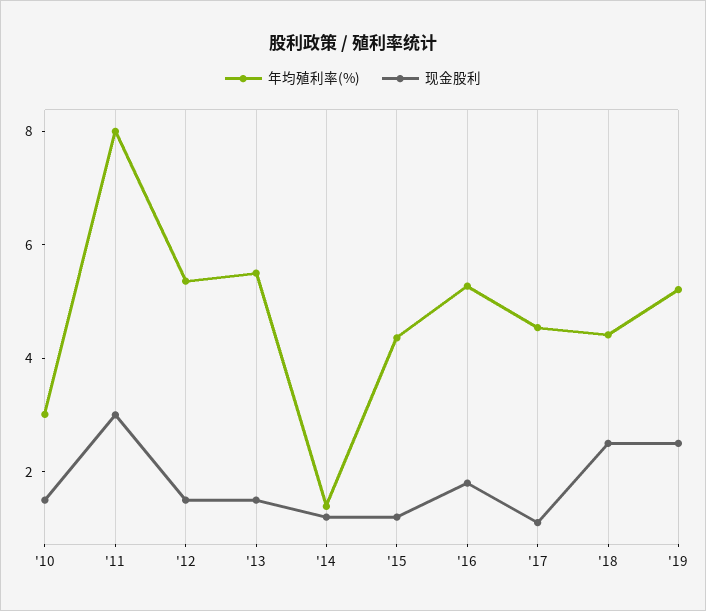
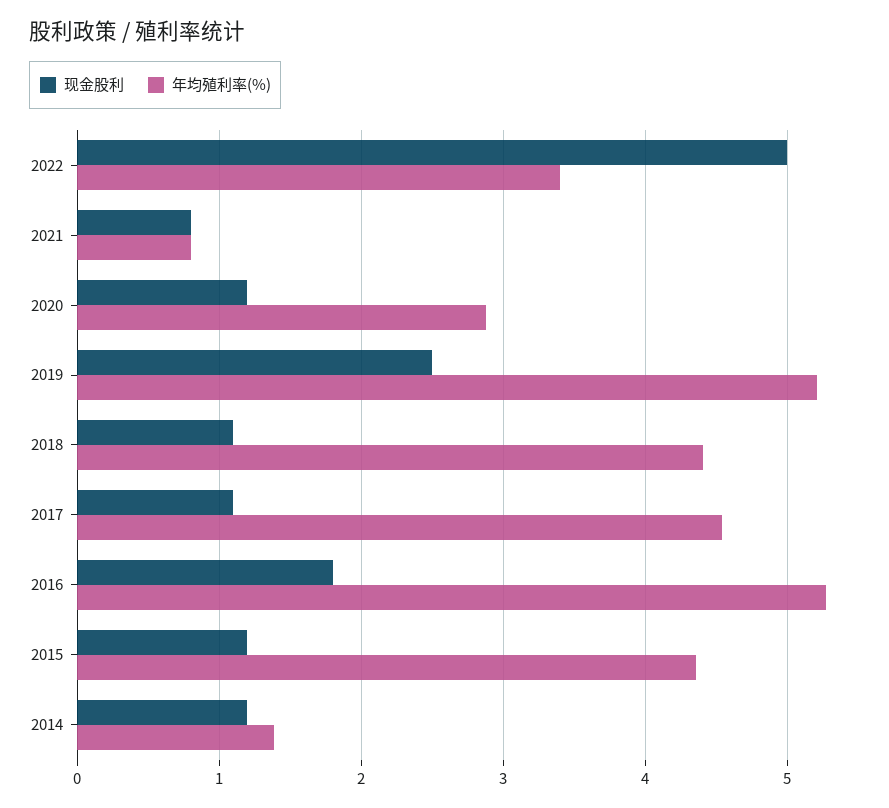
年均殖利率(%), '10: 3 -> none
现金股利, '10: 1.5 -> none
年均殖利率(%), '11: 8 -> none
现金股利, '11: 3 -> none
年均殖利率(%), '12: 5.5 -> none
现金股利, '12: 1.5 -> none
年均殖利率(%), '13: 5.5 -> none
现金股利, '13: 1.5 -> none
现金股利, '18: 2.5 -> 1.1
现金股利, 2022: none -> 5
年均殖利率(%), 2022: none -> 3.4
现金股利, 2021: none -> 0.8
年均殖利率(%), 2021: none -> 0.8
现金股利, 2020: none -> 1.2
年均殖利率(%), 2020: none -> 2.9

